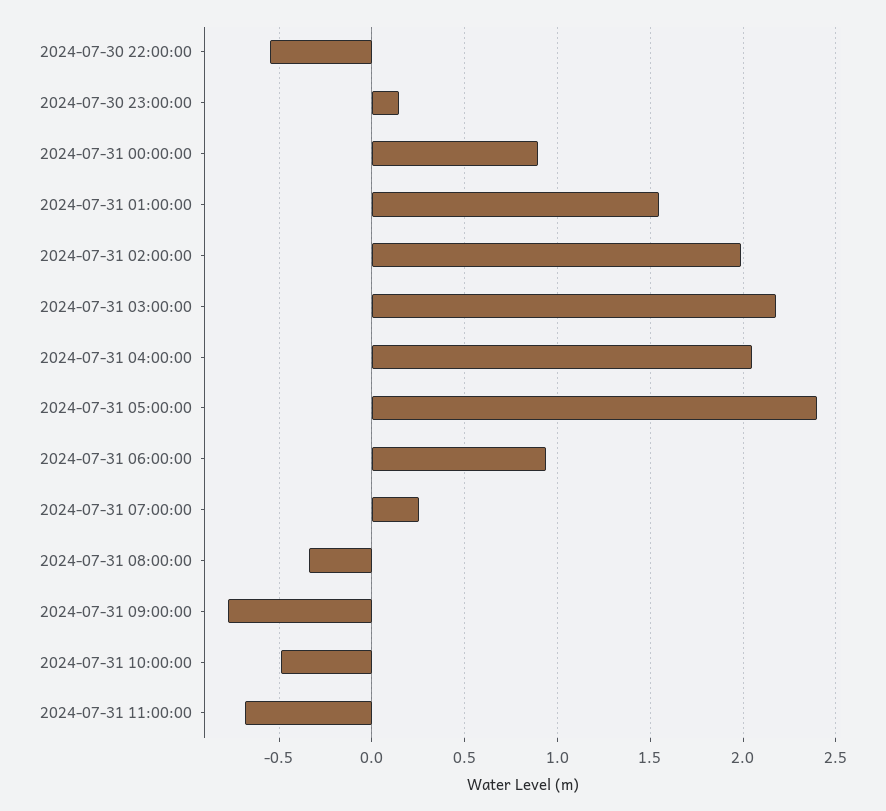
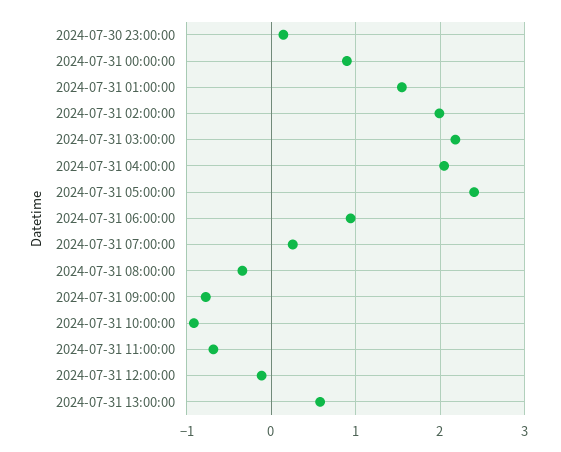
2024-07-30 22:00:00: -0.55 -> none
2024-07-31 10:00:00: -0.5 -> -0.9
2024-07-31 12:00:00: none -> -0.1
2024-07-31 13:00:00: none -> 0.6

